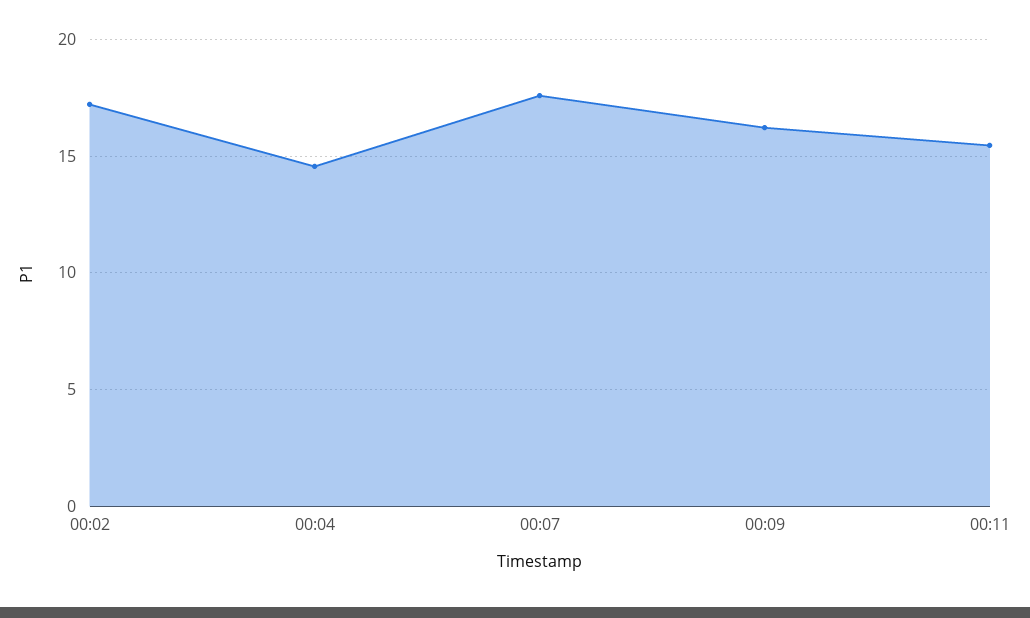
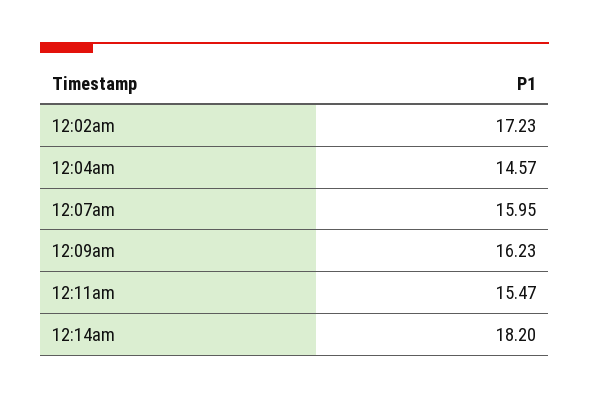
00:07: 17.5 -> 15.95
12:14am: none -> 18.2

